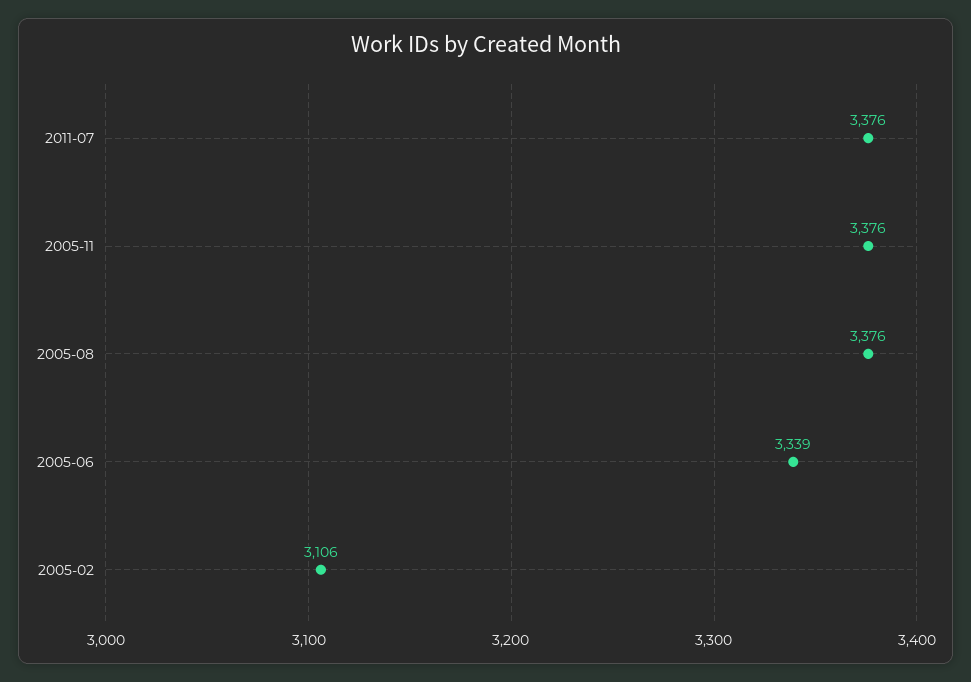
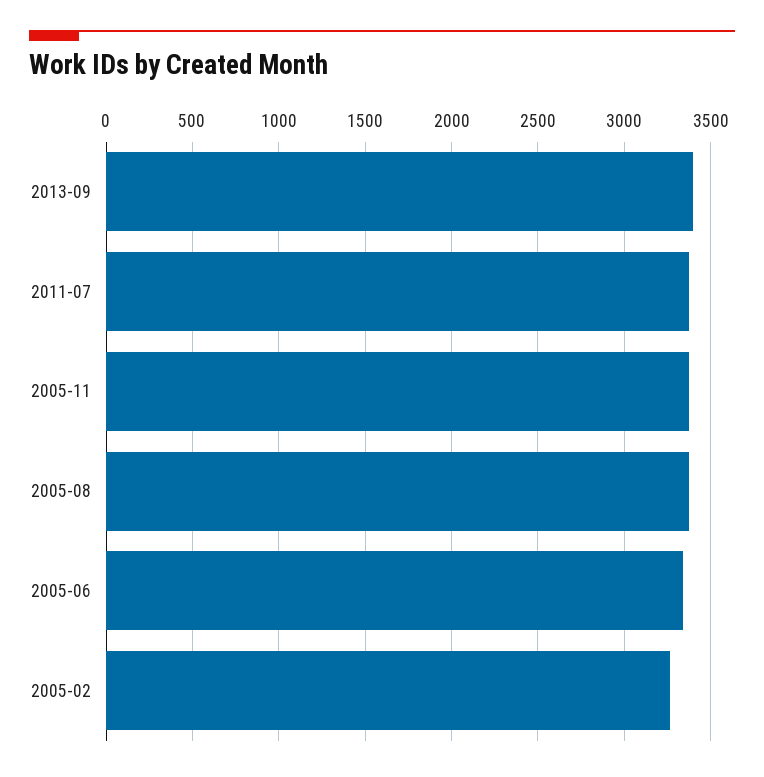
2005-02: 3106 -> 3250
2013-09: none -> 3400

